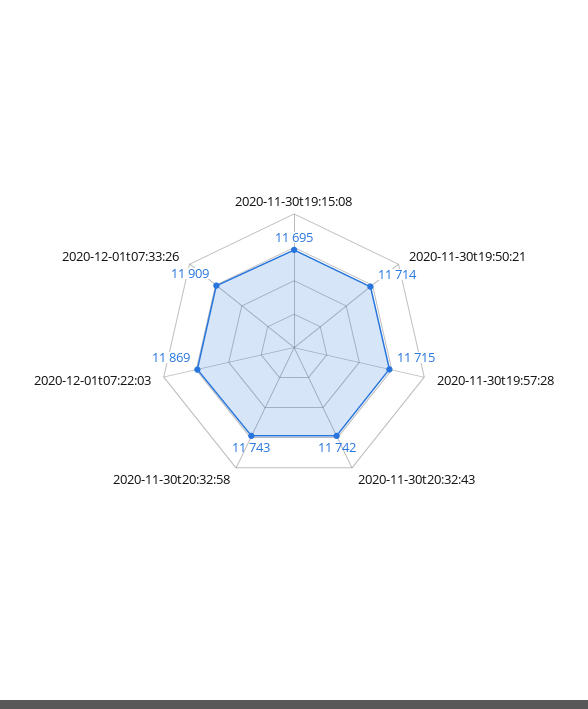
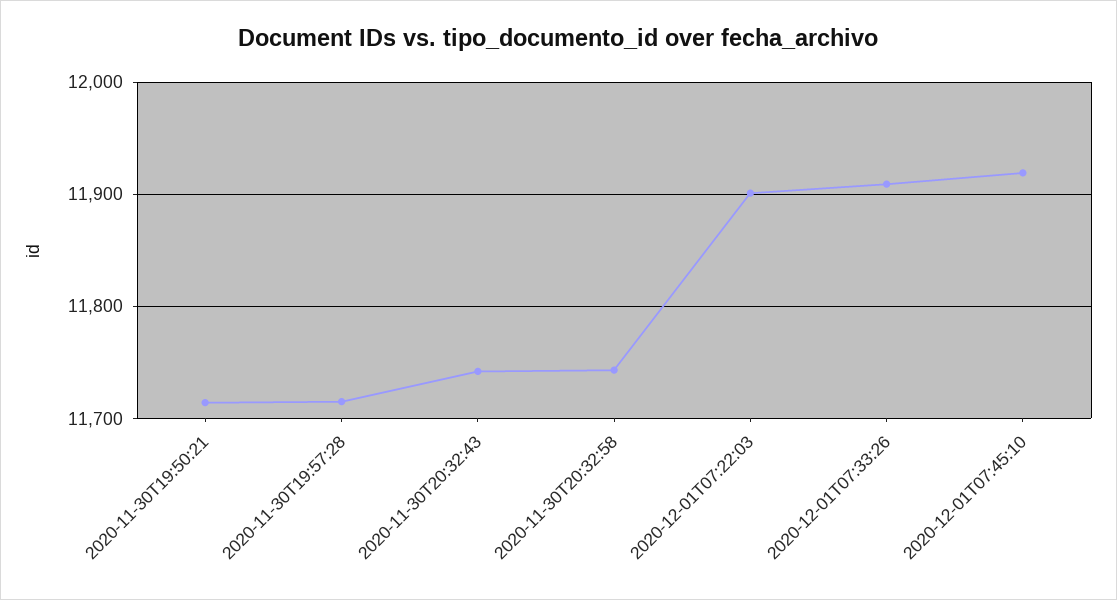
2020-11-30t19:15:08: 11695 -> none
2020-12-01t07:22:03: 11869 -> 11900
2020-12-01T07:45:10: none -> 11920

